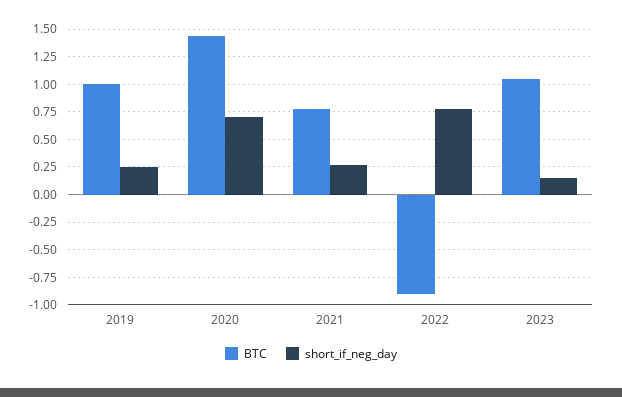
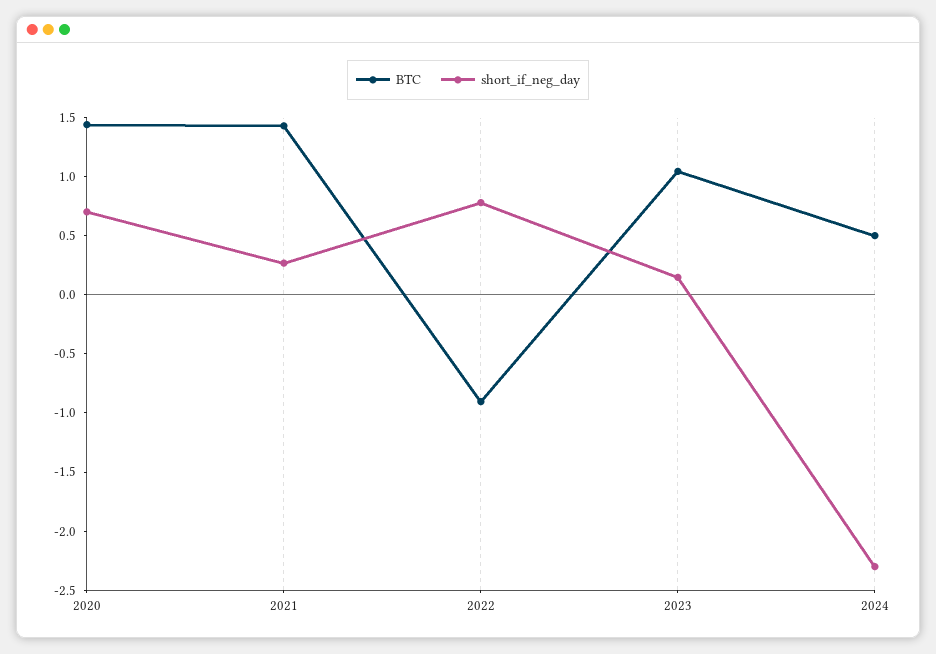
BTC, 2019: 1 -> none
short_if_neg_day, 2019: 0.25 -> none
BTC, 2021: 0.75 -> 1.4
BTC, 2024: none -> 0.5
short_if_neg_day, 2024: none -> -2.3

